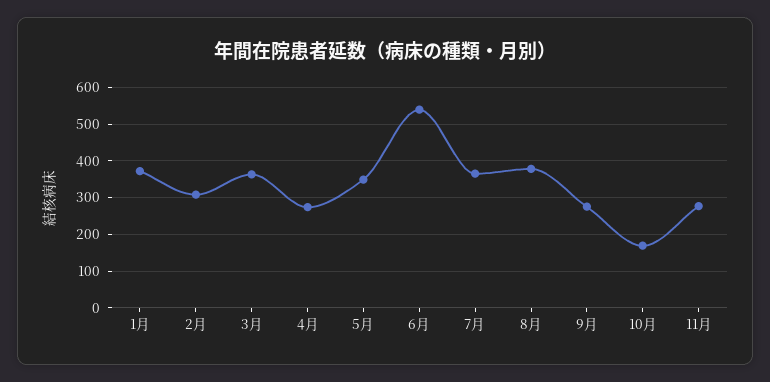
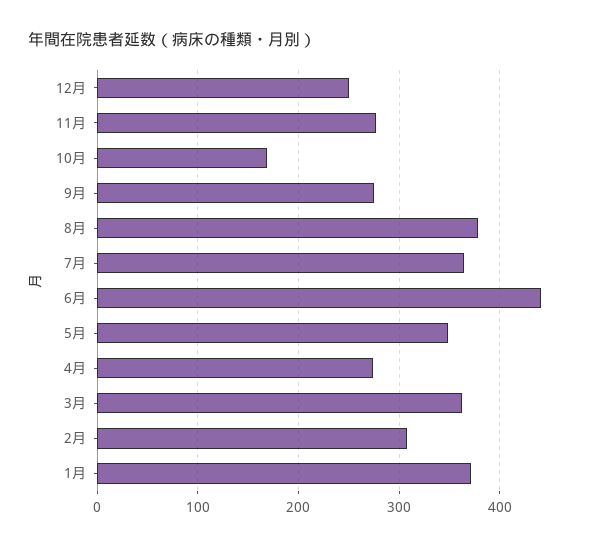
6月: 540 -> 440
12月: none -> 250

